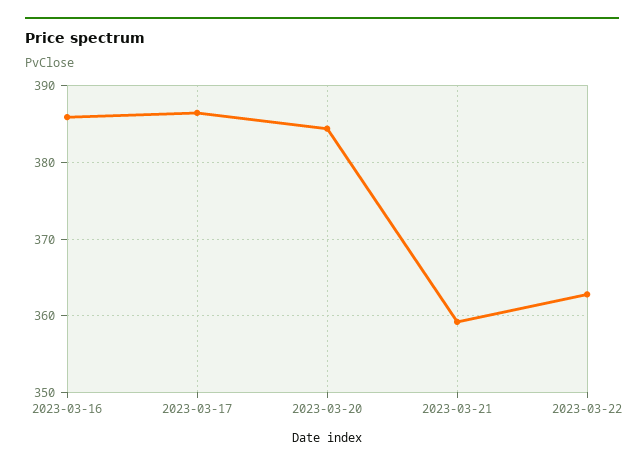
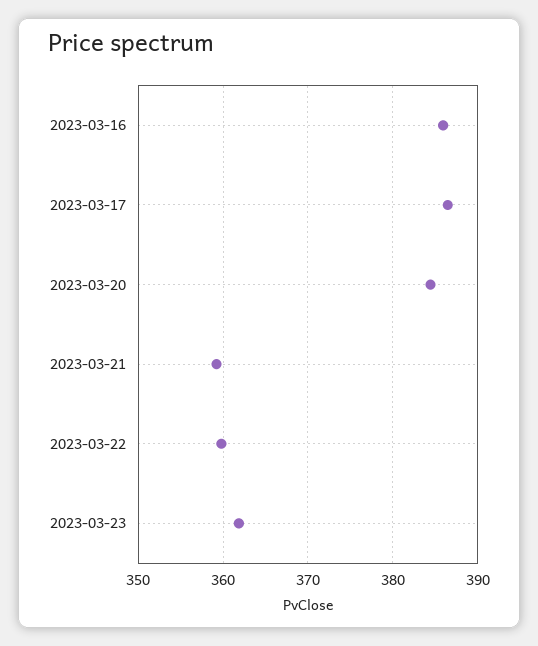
2023-03-22: 363 -> 360
2023-03-23: none -> 362

